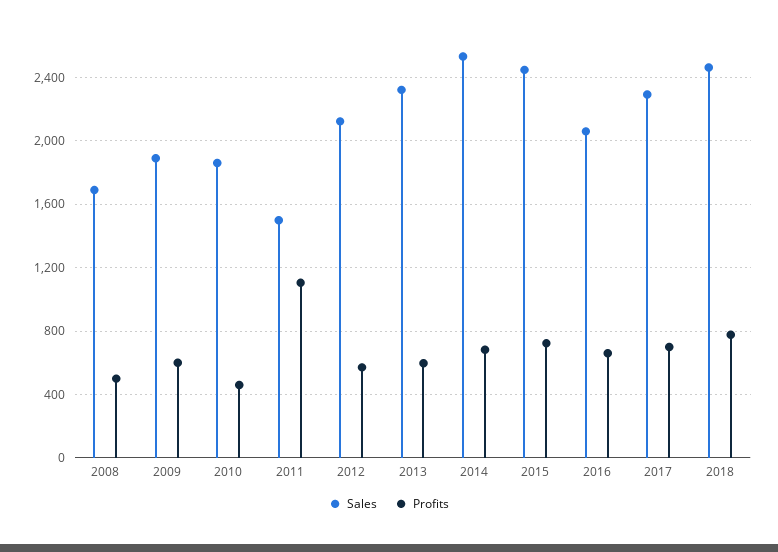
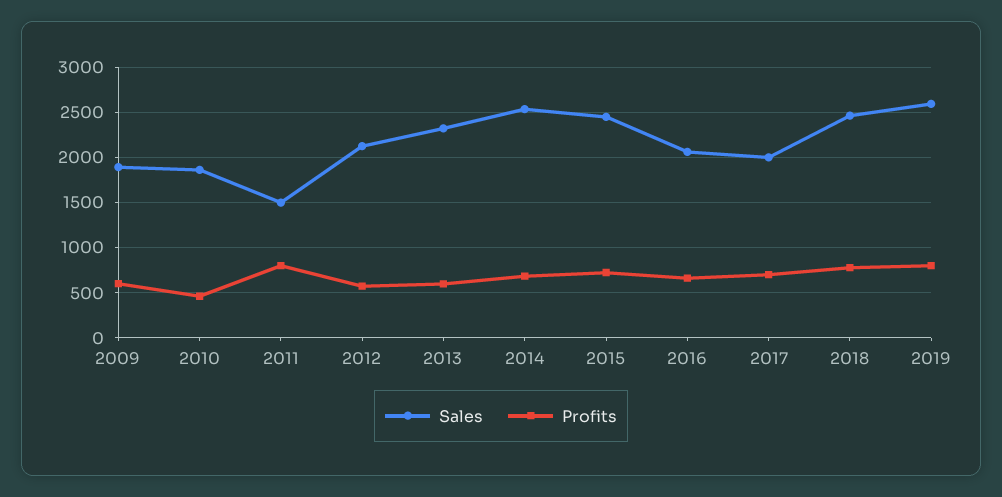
Sales, 2008: 1700 -> none
Profits, 2008: 500 -> none
Profits, 2011: 1100 -> 800
Sales, 2017: 2300 -> 2000
Sales, 2019: none -> 2600
Profits, 2019: none -> 800

